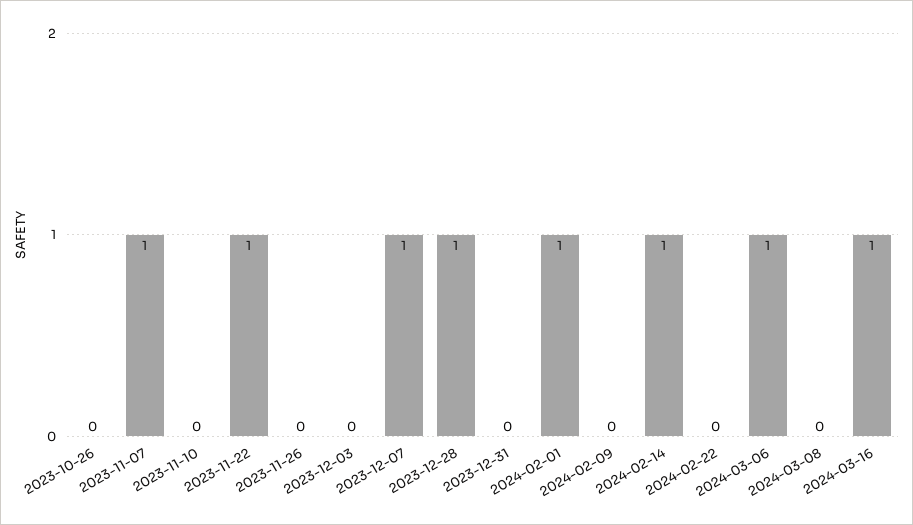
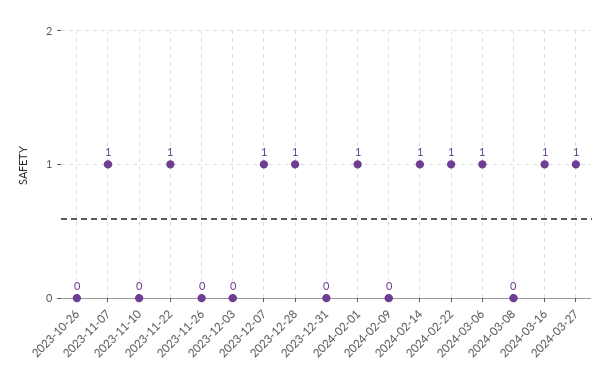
2024-02-22: 0 -> 1
2024-03-27: none -> 1

